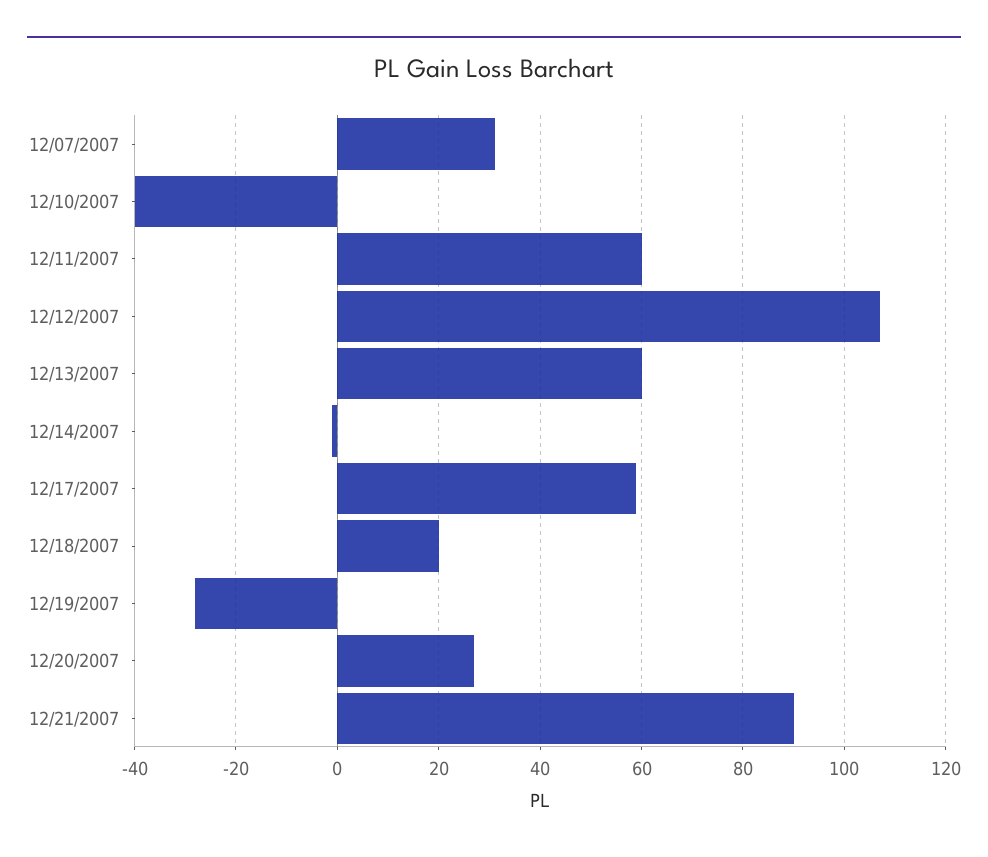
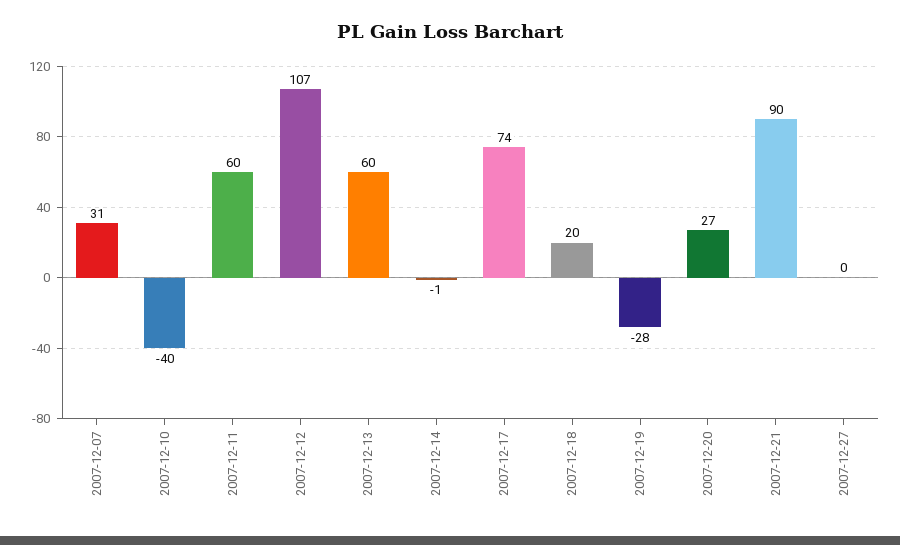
12/17/2007: 60 -> 74
2007-12-27: none -> 0

